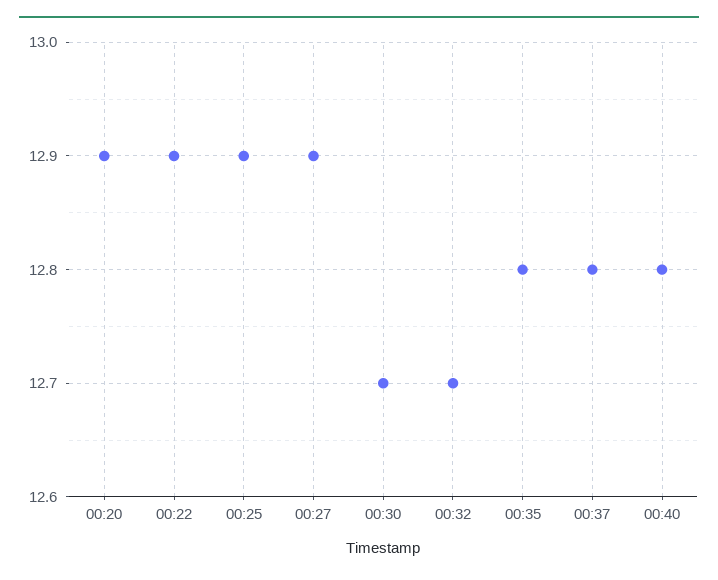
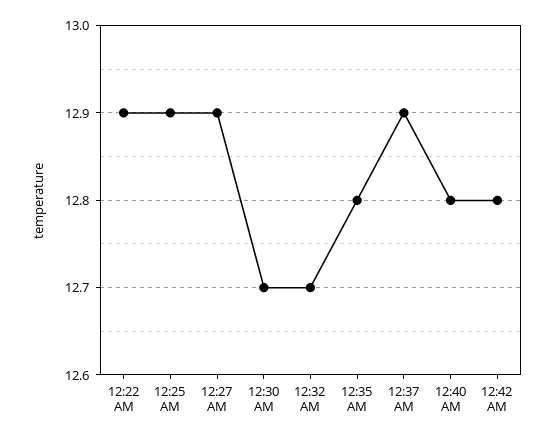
00:20: 12.9 -> none
00:37: 12.8 -> 12.9
12:42 AM: none -> 12.8

